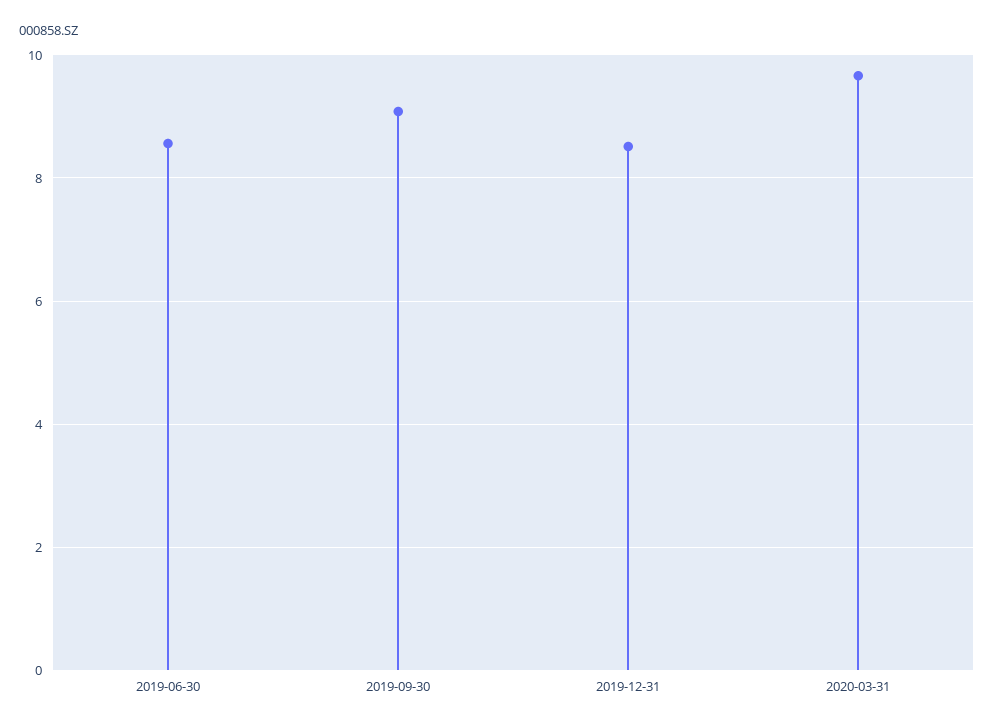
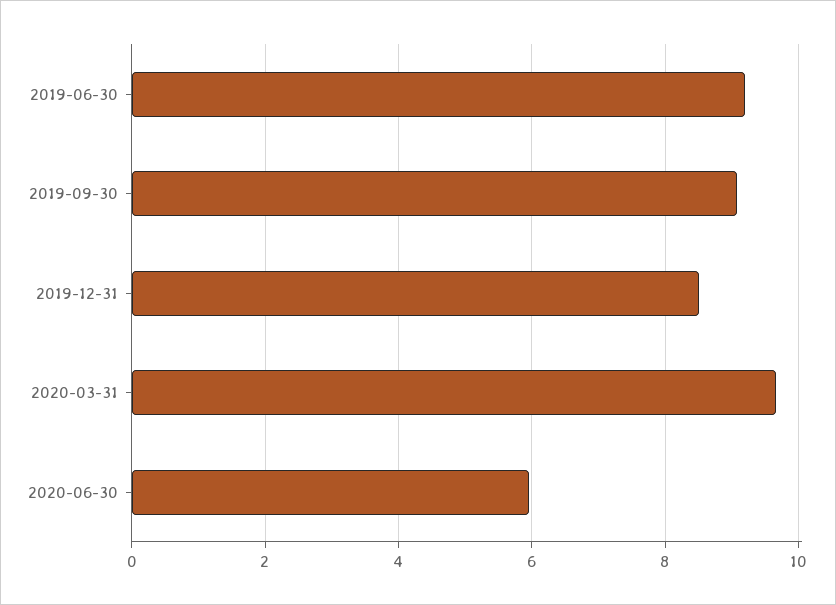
2019-06-30: 8.6 -> 9.2
2020-06-30: none -> 6

